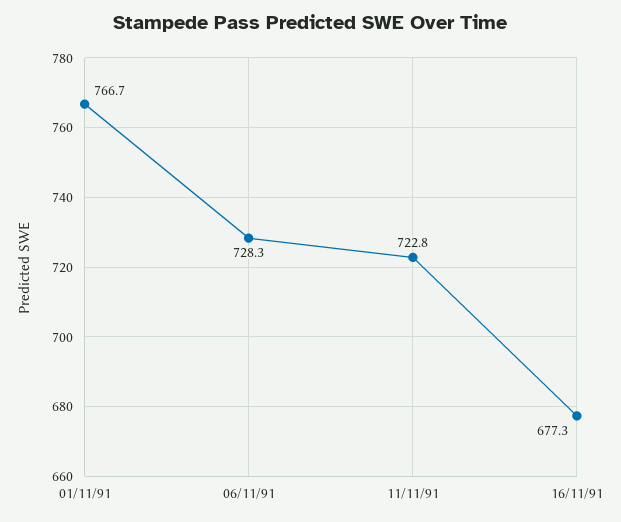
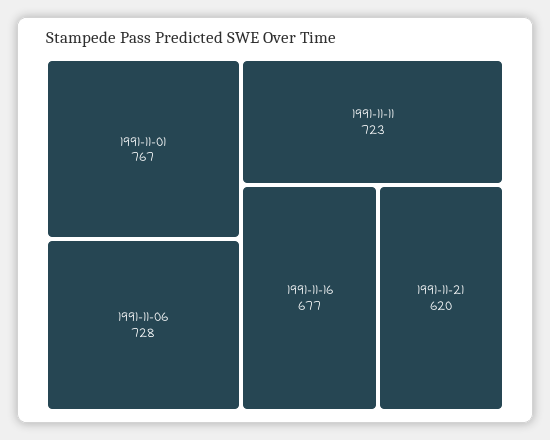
1991-11-21: none -> 620

